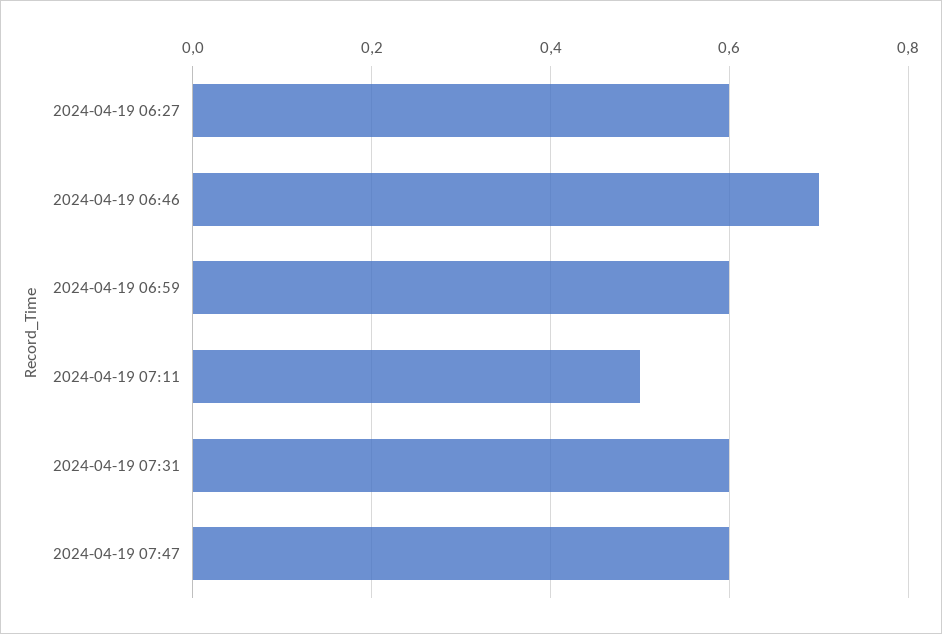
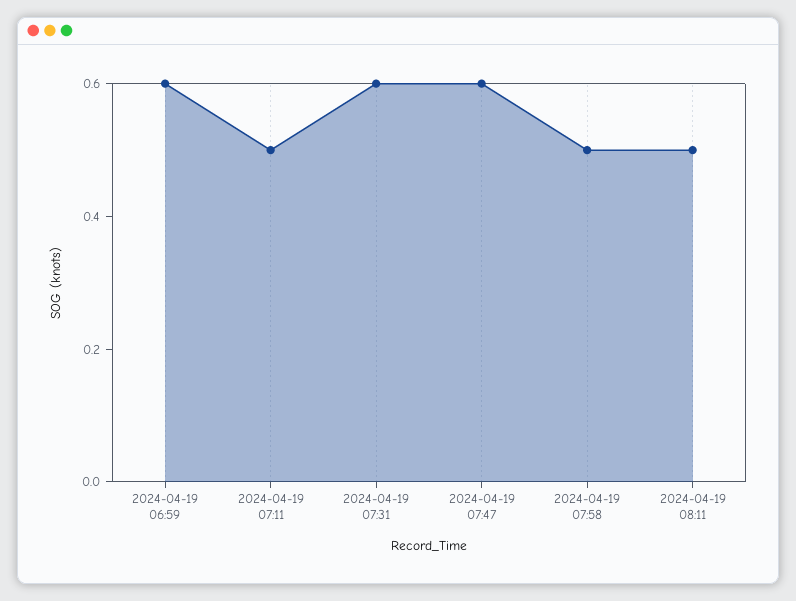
2024-04-19 06:27: 0.6 -> none
2024-04-19 06:46: 0.7 -> none
2024-04-19 07:58: none -> 0.5
2024-04-19 08:11: none -> 0.5

